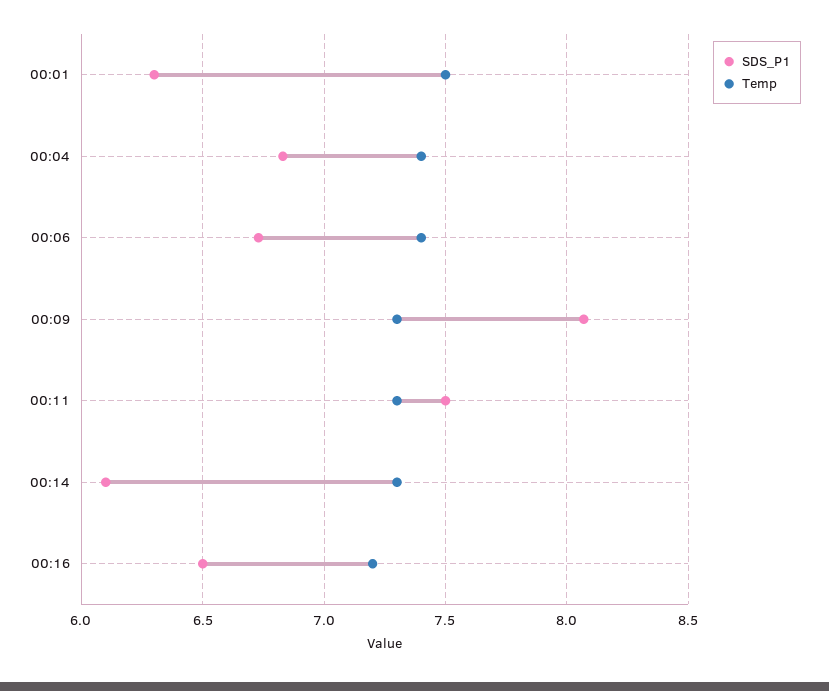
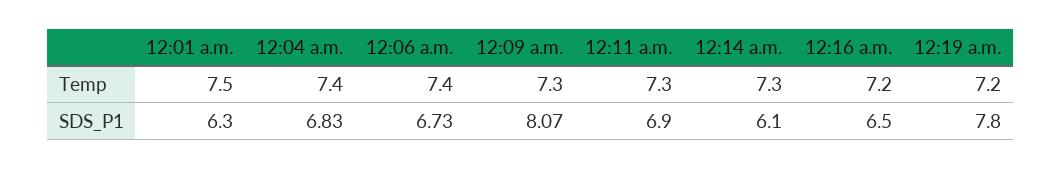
SDS_P1, 00:11: 7.5 -> 6.9
Temp, 12:19 a.m.: none -> 7.2
SDS_P1, 12:19 a.m.: none -> 7.8

